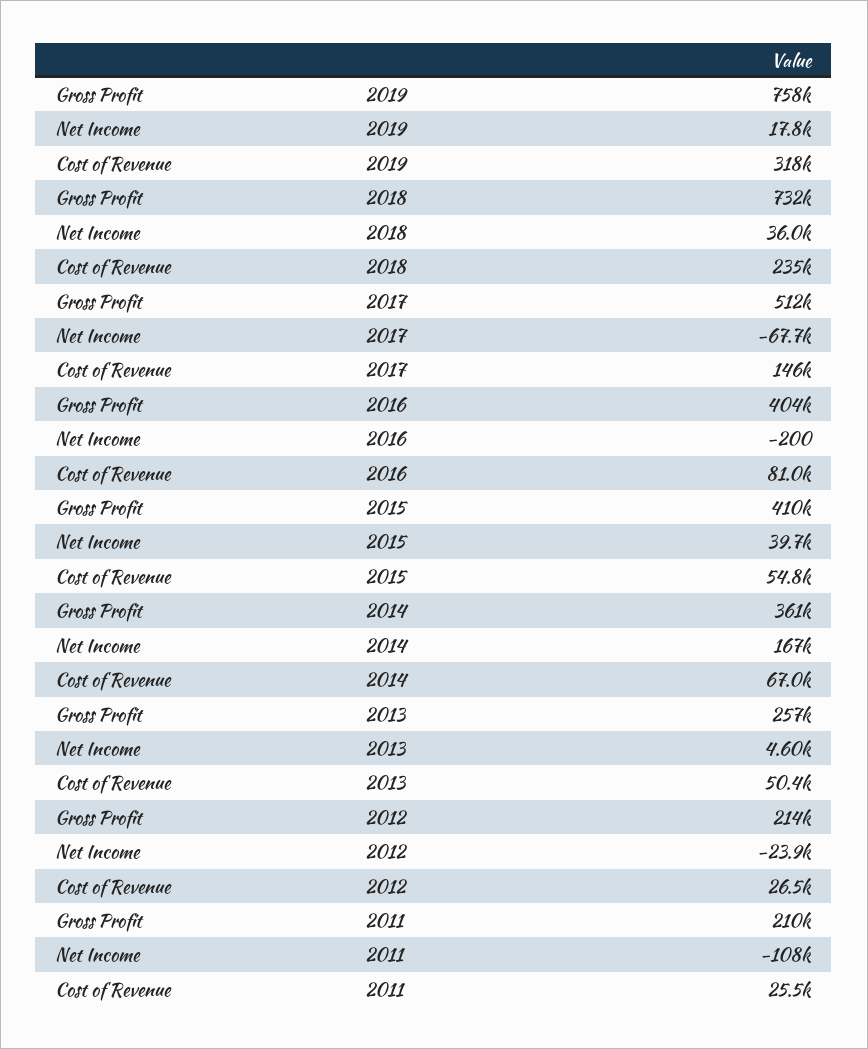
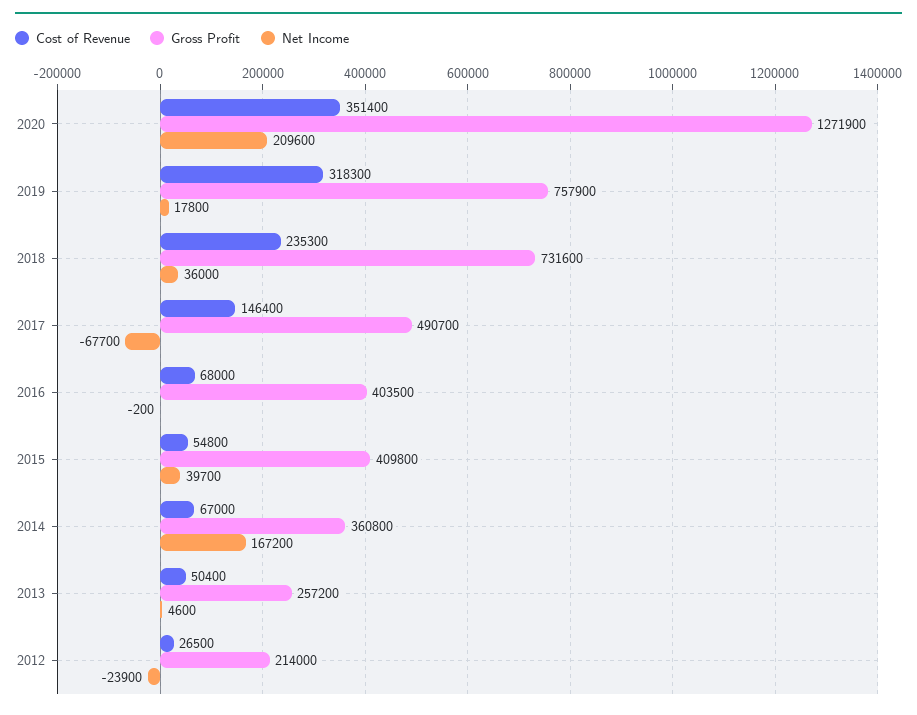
Gross Profit, 2017: 512000 -> 490700
Cost of Revenue, 2016: 81000 -> 68000
Gross Profit, 2011: 210000 -> none
Net Income, 2011: -108000 -> none
Cost of Revenue, 2011: 25500 -> none
Cost of Revenue, 2020: none -> 351400
Gross Profit, 2020: none -> 1271900
Net Income, 2020: none -> 209600

